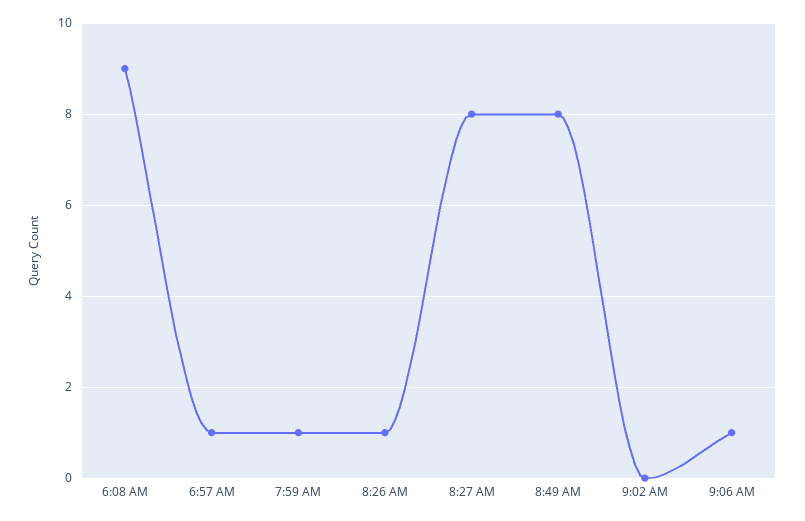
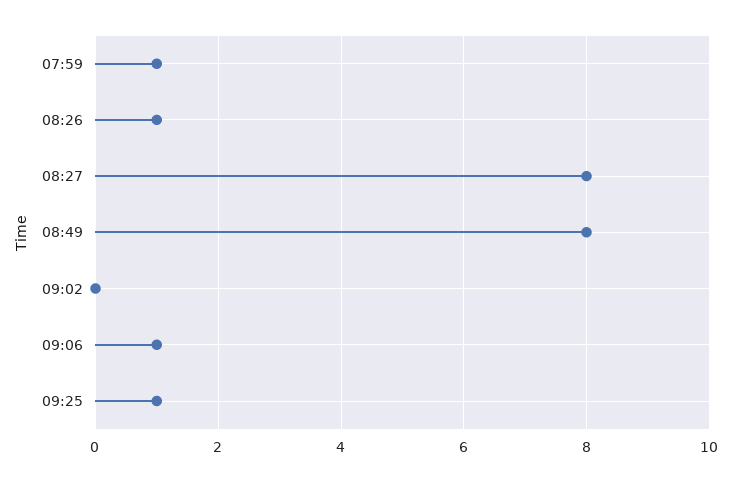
6:08 AM: 9 -> none
6:57 AM: 1 -> none
09:25: none -> 1

